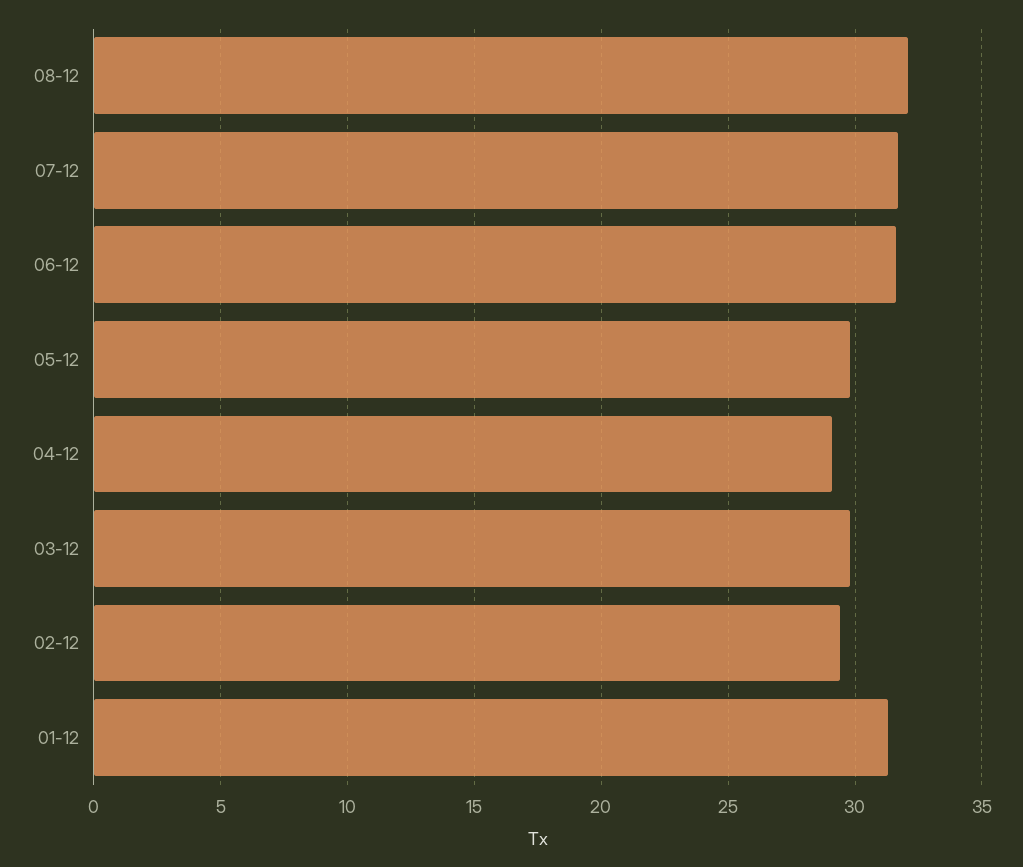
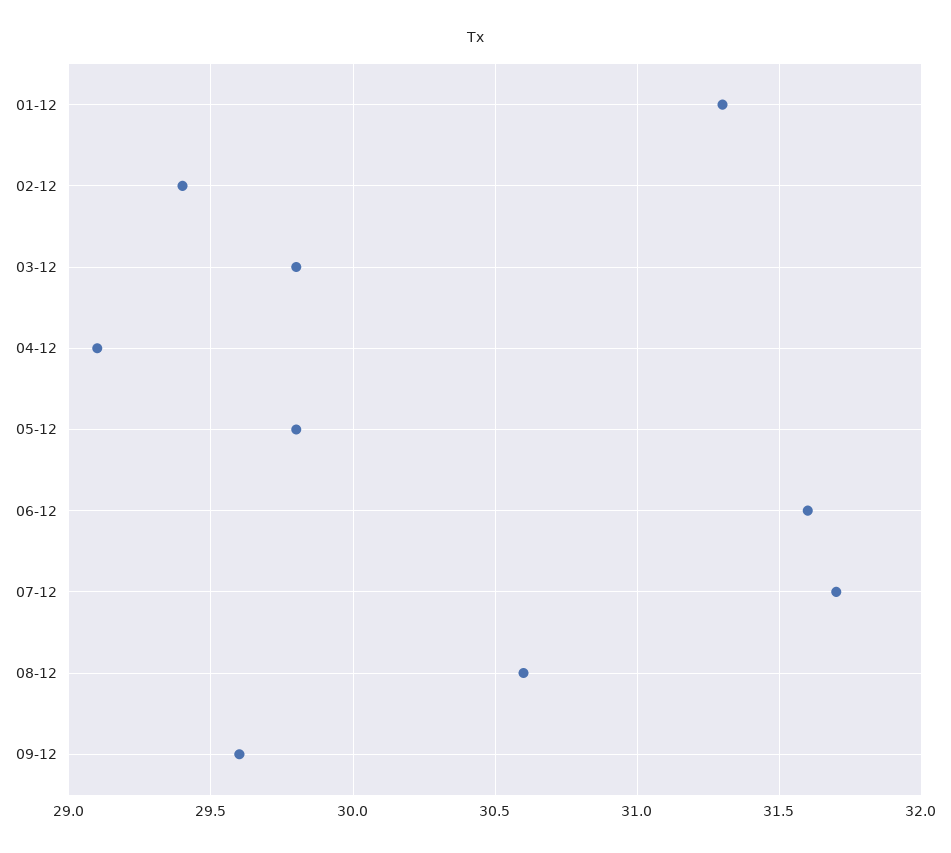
08-12: 32 -> 30.6
09-12: none -> 29.6

